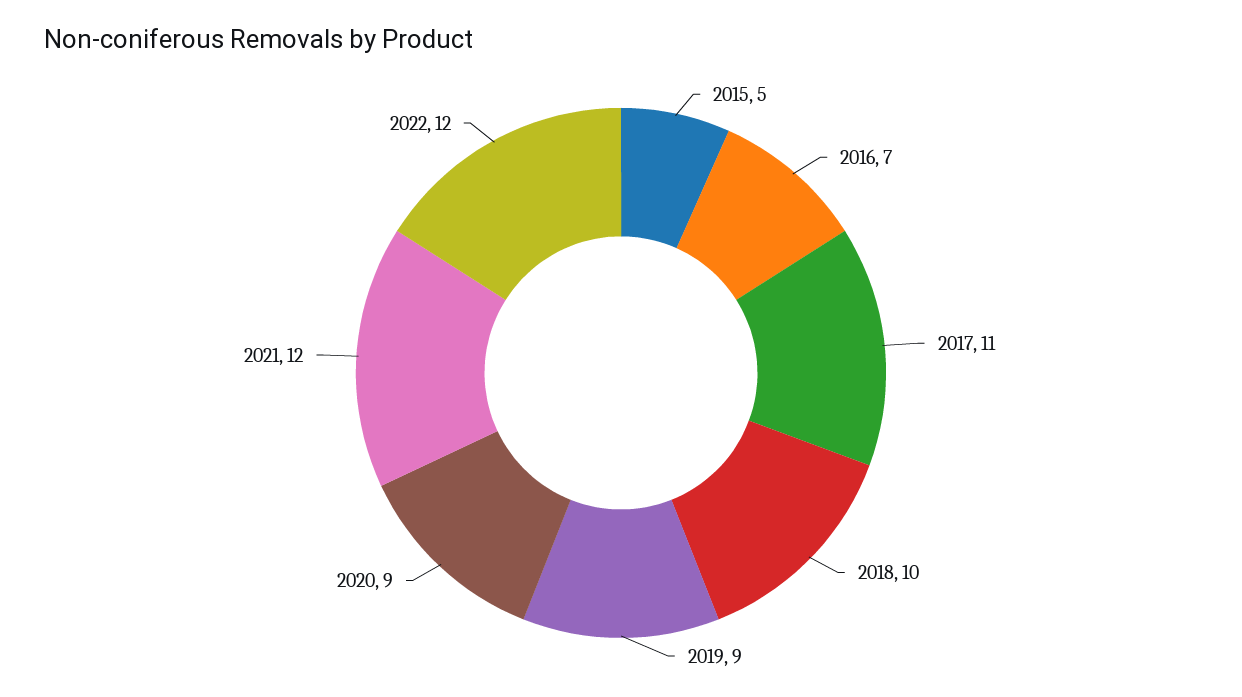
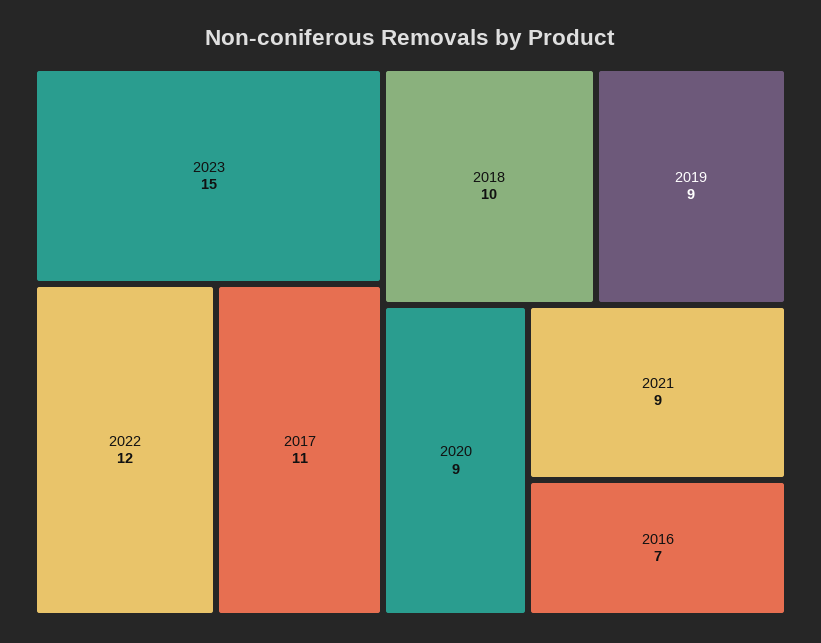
2015: 5 -> none
2021: 12 -> 9
2023: none -> 15

